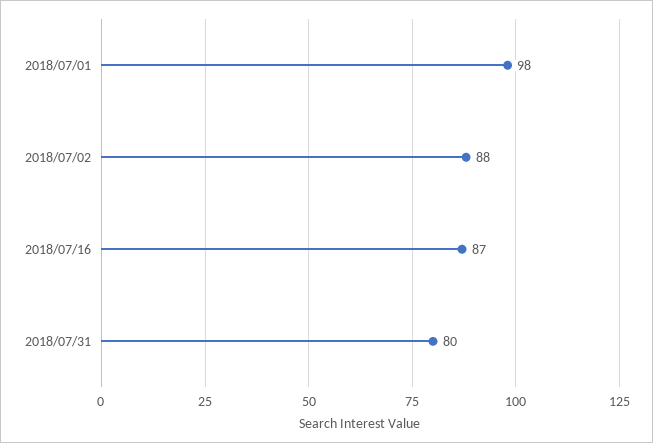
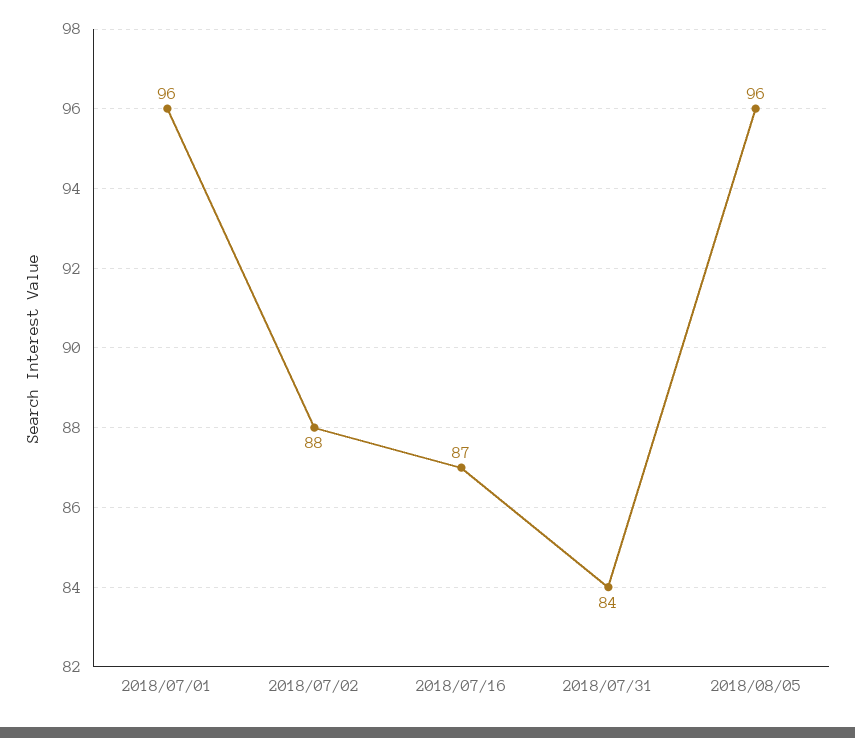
2018/07/01: 98 -> 96
2018/07/31: 80 -> 84
2018/08/05: none -> 96

